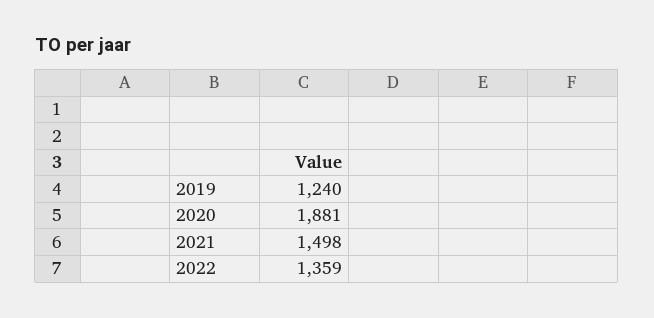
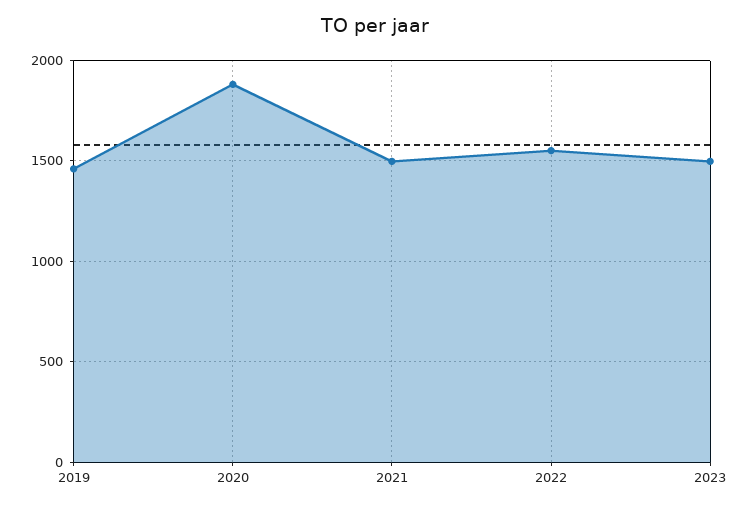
2019: 1240 -> 1450
2022: 1359 -> 1550
2023: none -> 1500

